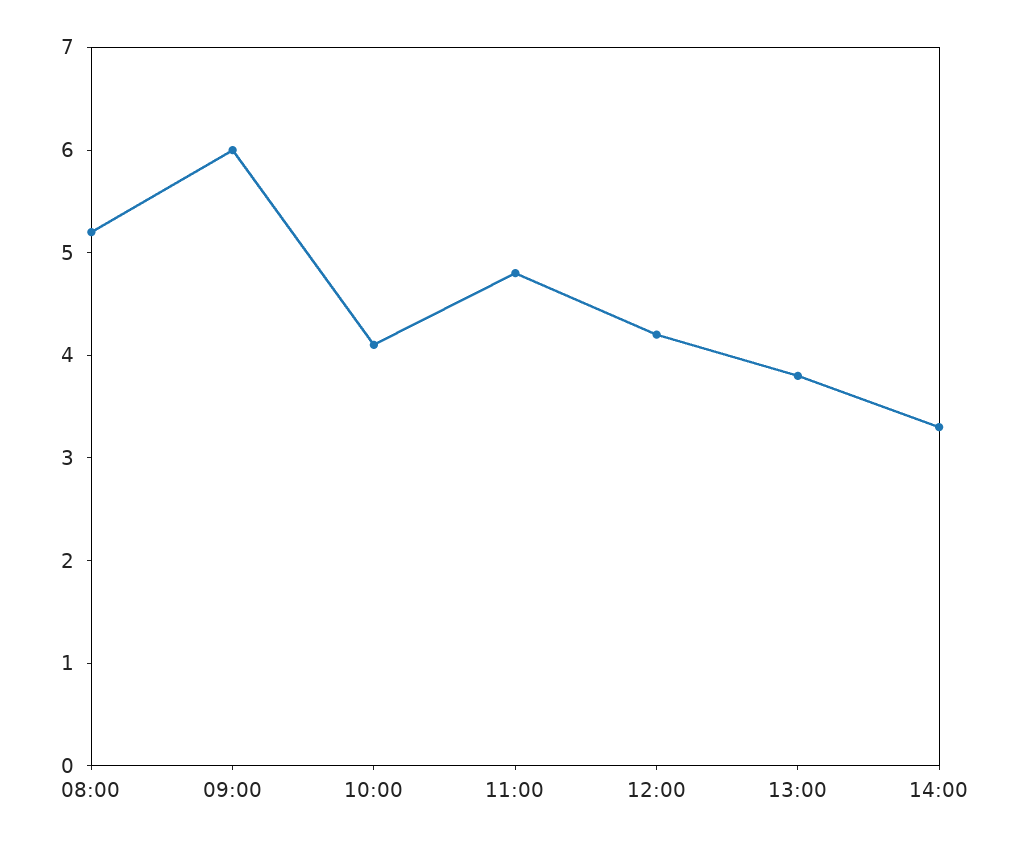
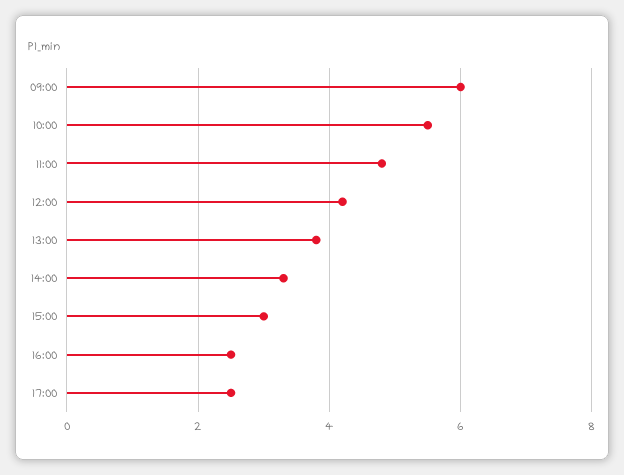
08:00: 5.2 -> none
10:00: 4.1 -> 5.5
15:00: none -> 3
16:00: none -> 2.5
17:00: none -> 2.5

